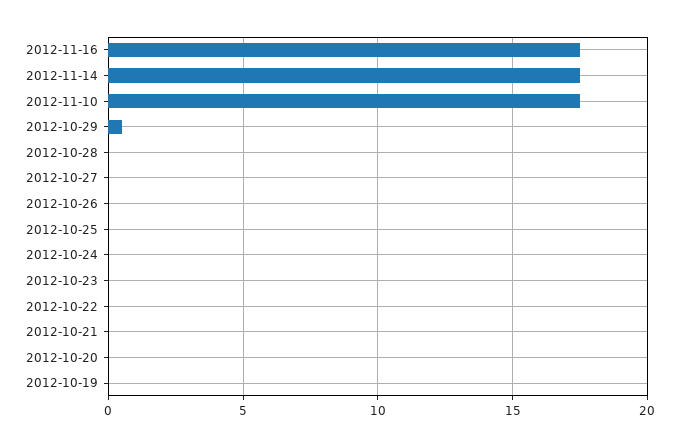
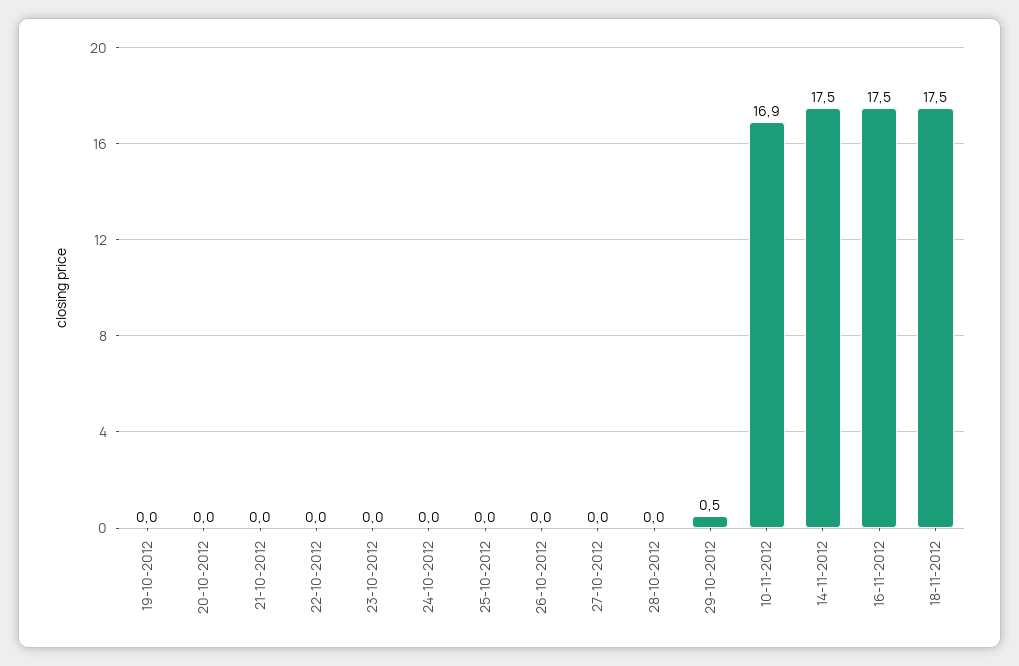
2012-11-10: 17.5 -> 16.9
18-11-2012: none -> 17.5

